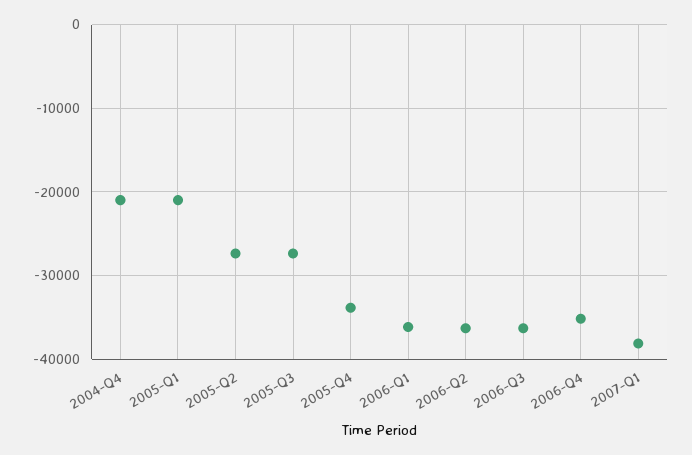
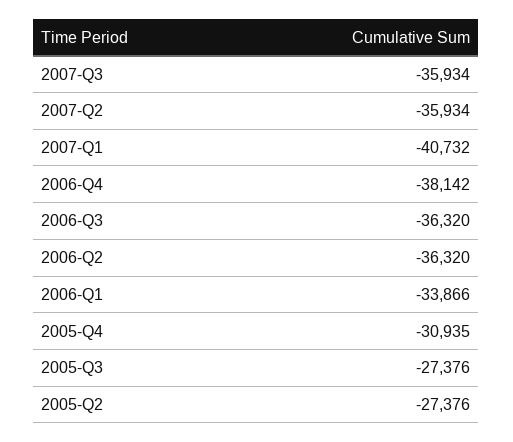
2004-Q4: -21000 -> none
2005-Q1: -21000 -> none
2005-Q4: -34000 -> -30935
2006-Q1: -36000 -> -33866
2006-Q4: -35000 -> -38142
2007-Q1: -38000 -> -40732
2007-Q3: none -> -35934
2007-Q2: none -> -35934

